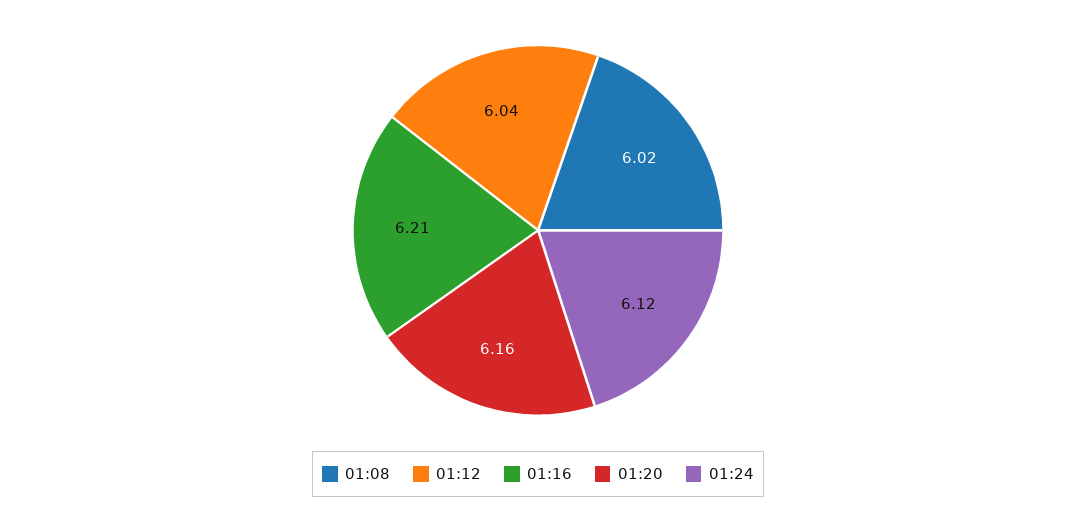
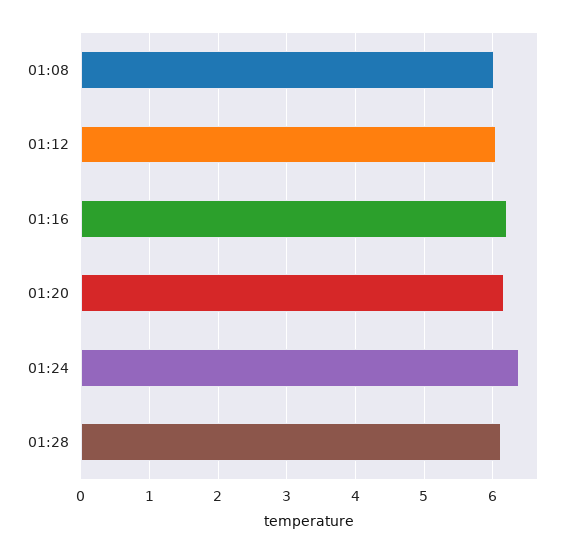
01:24: 6.12 -> 6.4
01:28: none -> 6.1

